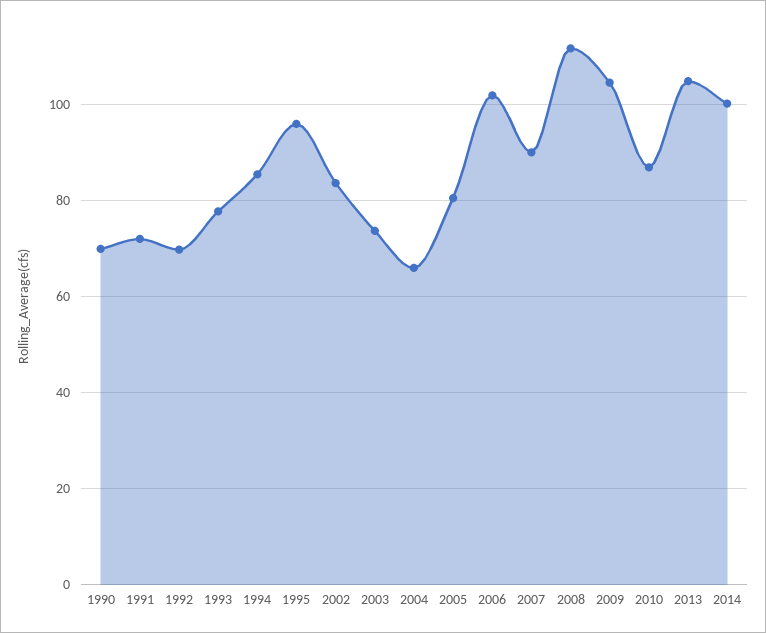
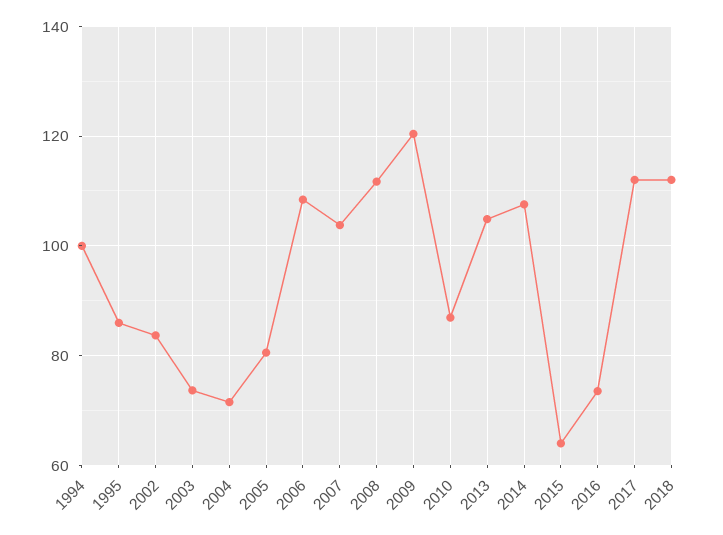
1990: 70 -> none
1991: 72 -> none
1992: 70 -> none
1993: 78 -> none
1994: 86 -> 100
1995: 96 -> 86
2004: 66 -> 72
2006: 102 -> 108
2007: 90 -> 104
2009: 104 -> 120
2014: 100 -> 108
2015: none -> 64
2016: none -> 74
2017: none -> 112
2018: none -> 112

